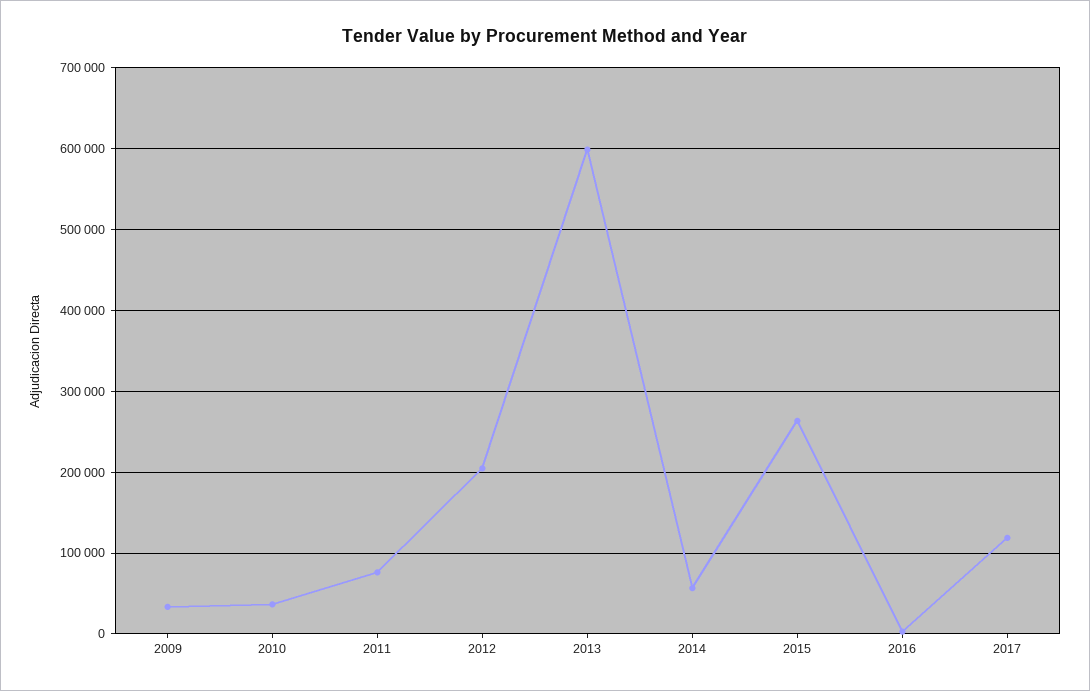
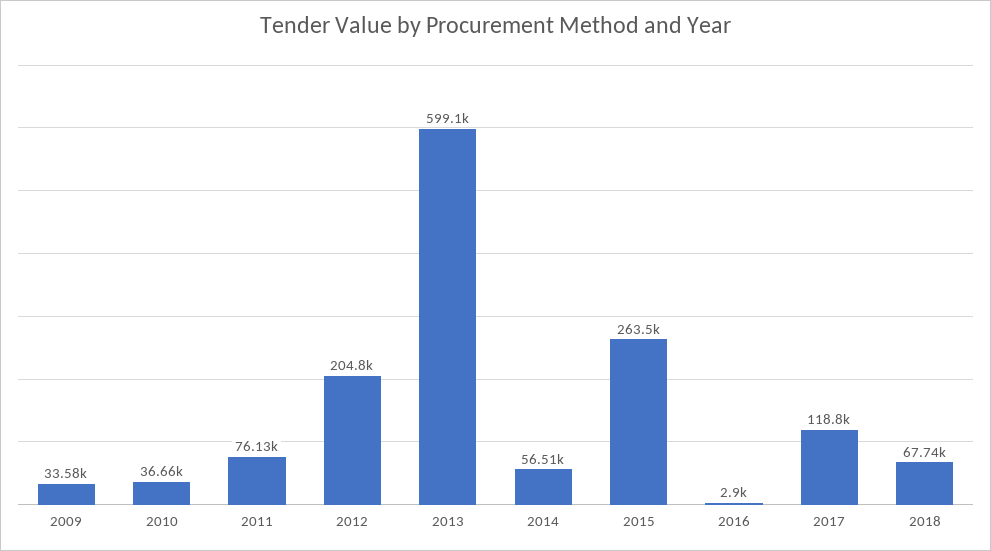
2018: none -> 67740

